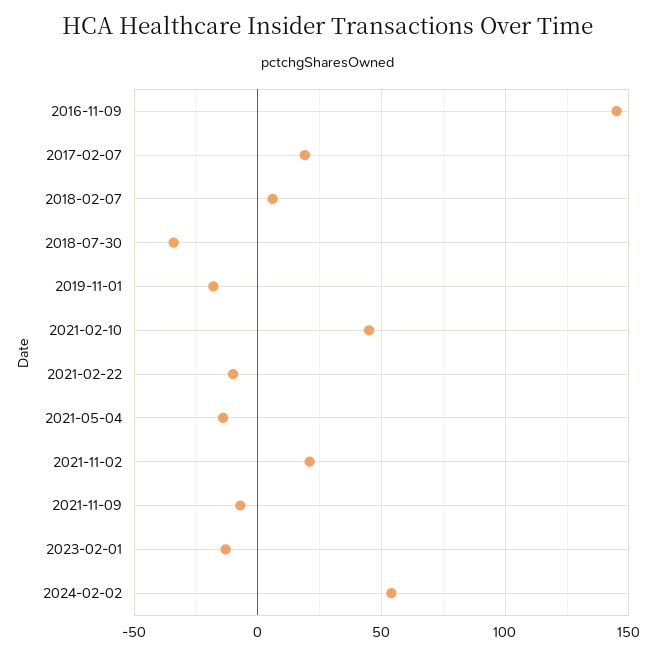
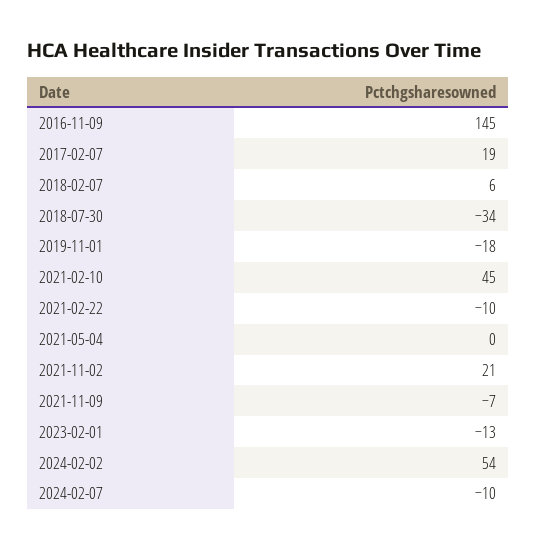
2021-05-04: -15 -> 0
2024-02-07: none -> -10

